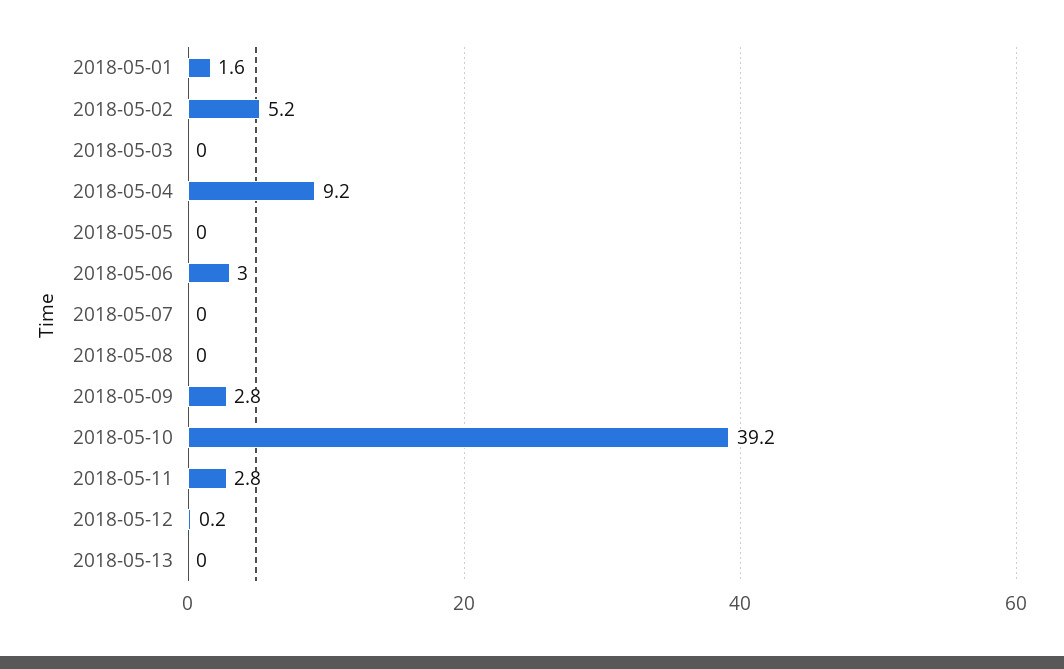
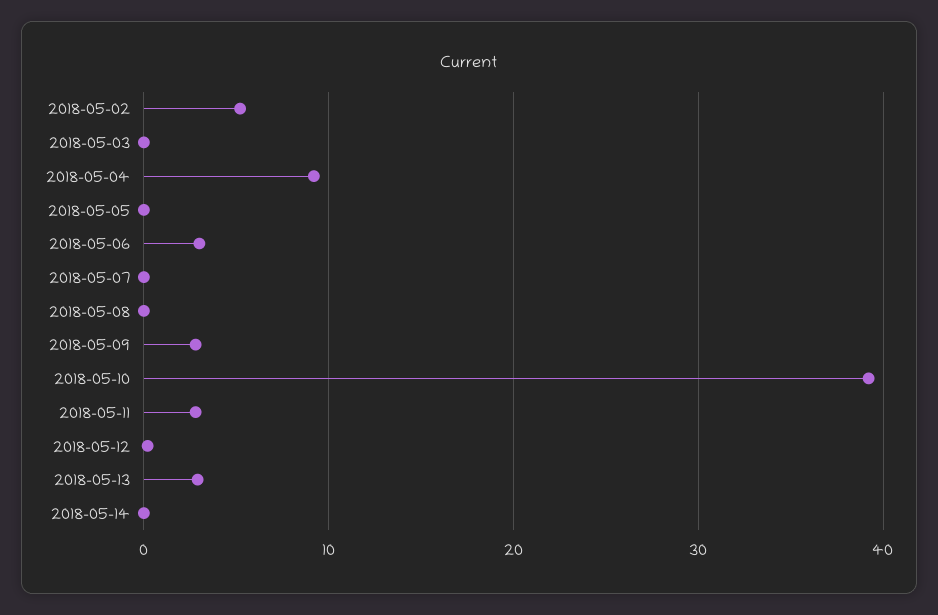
2018-05-01: 1.6 -> none
2018-05-13: 0 -> 3
2018-05-14: none -> 0

